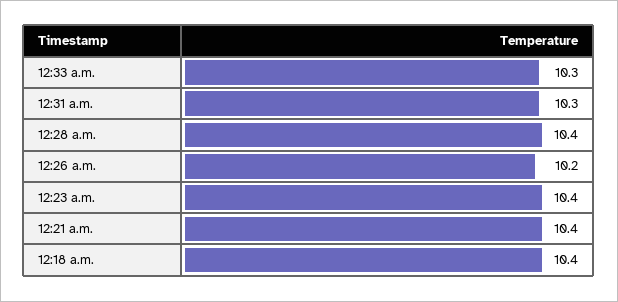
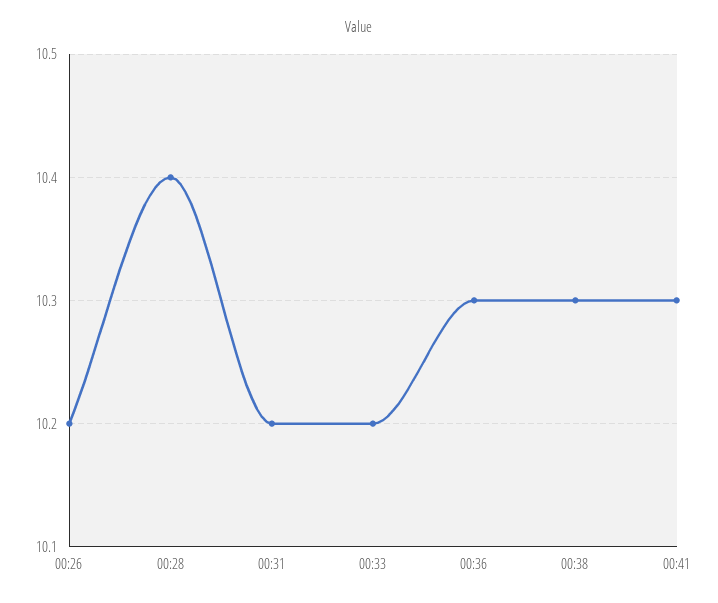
12:33 a.m.: 10.3 -> 10.2
12:31 a.m.: 10.3 -> 10.2
12:23 a.m.: 10.4 -> none
12:21 a.m.: 10.4 -> none
12:18 a.m.: 10.4 -> none
00:36: none -> 10.3
00:38: none -> 10.3
00:41: none -> 10.3

